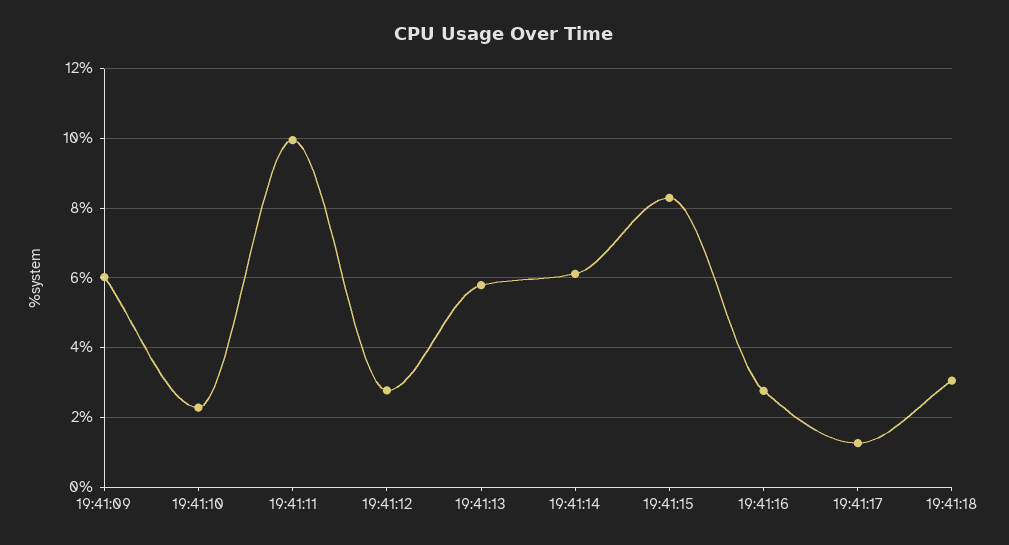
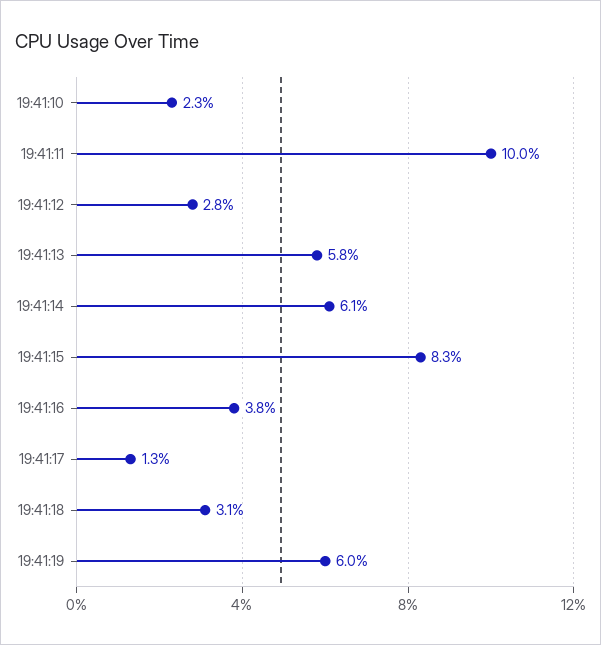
19:41:09: 6 -> none
19:41:16: 2.8 -> 3.8
19:41:19: none -> 6

